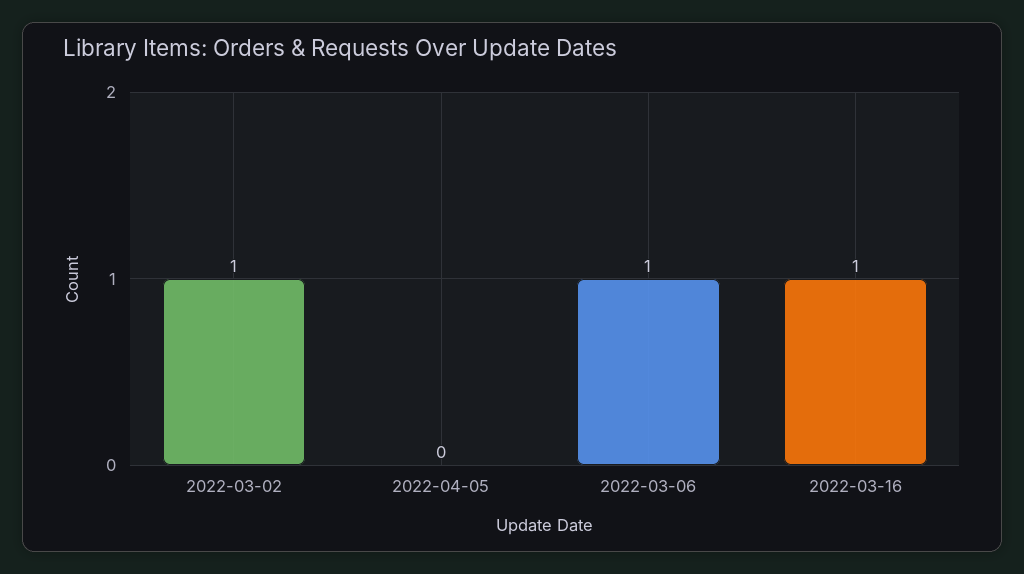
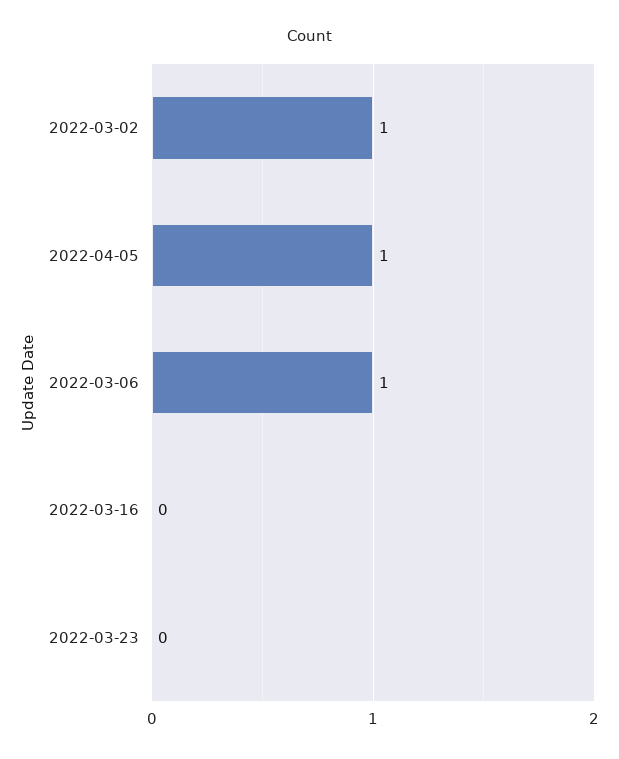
2022-04-05: 0 -> 1
2022-03-16: 1 -> 0
2022-03-23: none -> 0

